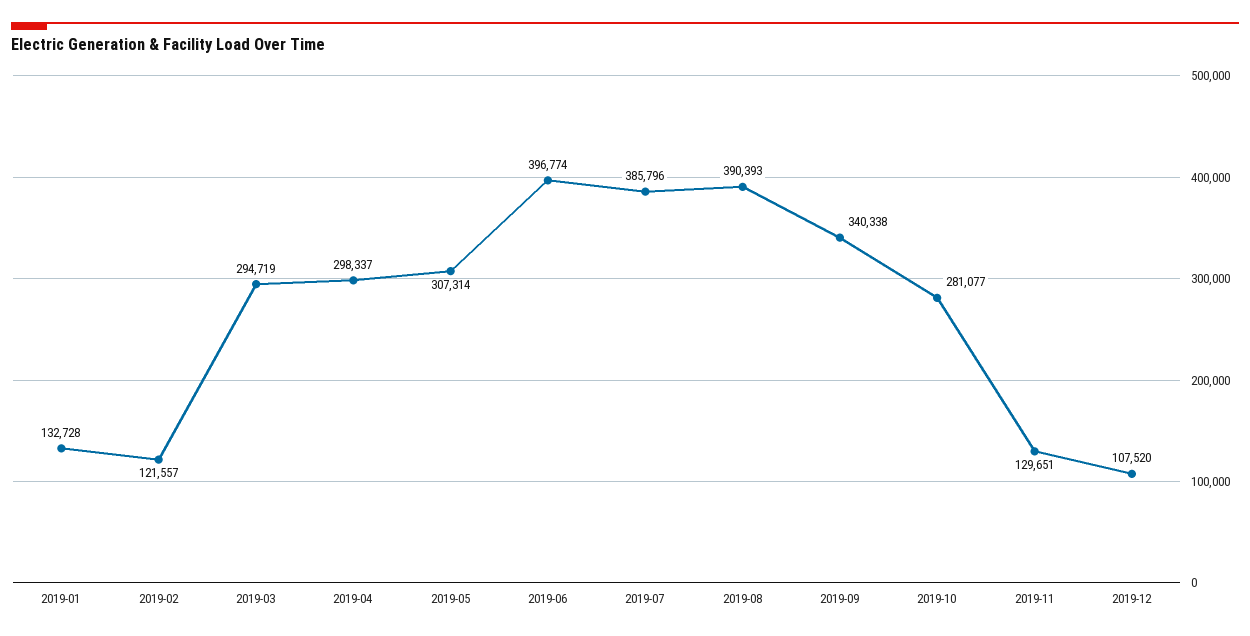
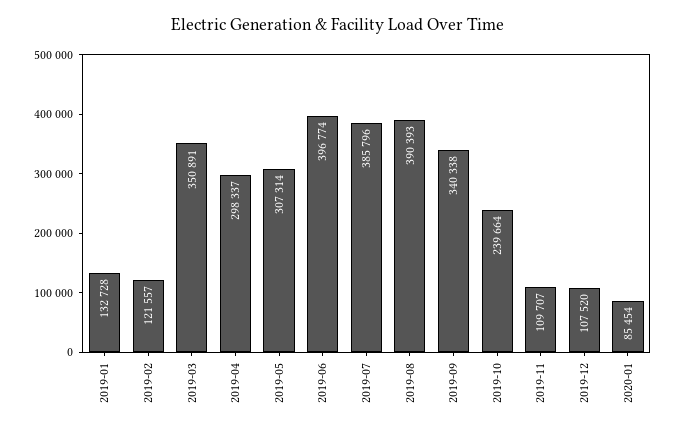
2019-03: 294719 -> 350891
2019-10: 281077 -> 239664
2019-11: 129651 -> 109707
2020-01: none -> 85454

